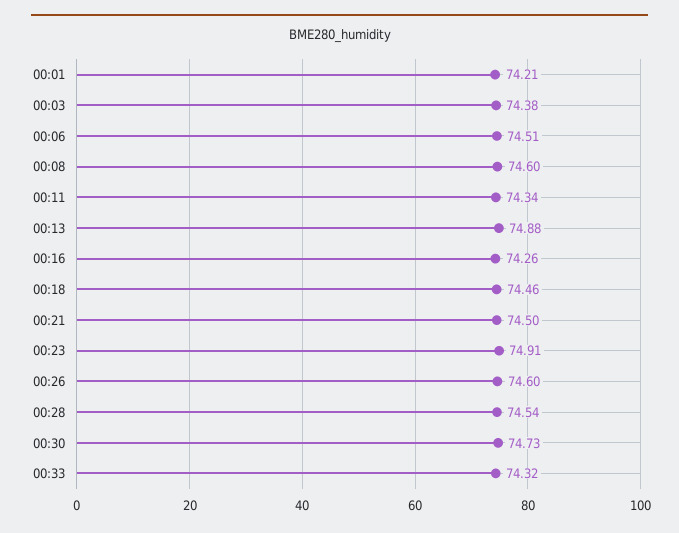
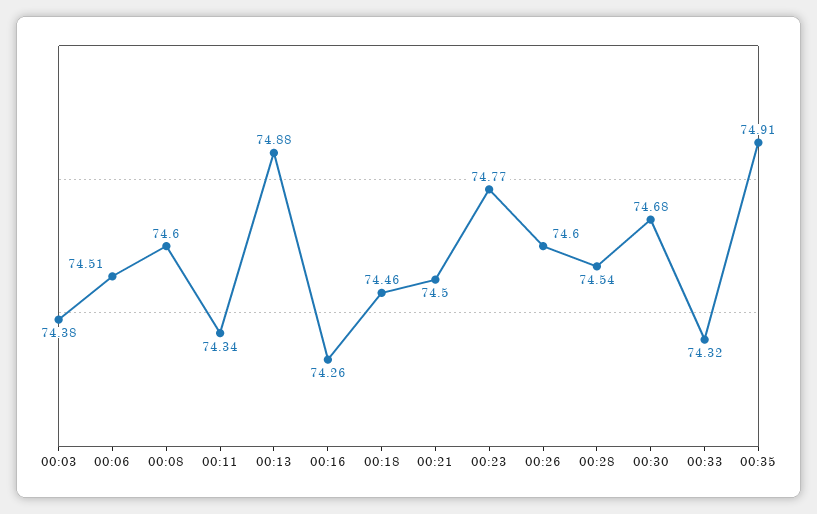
00:01: 74.21 -> none
00:23: 74.91 -> 74.77
00:30: 74.73 -> 74.68
00:35: none -> 74.91

